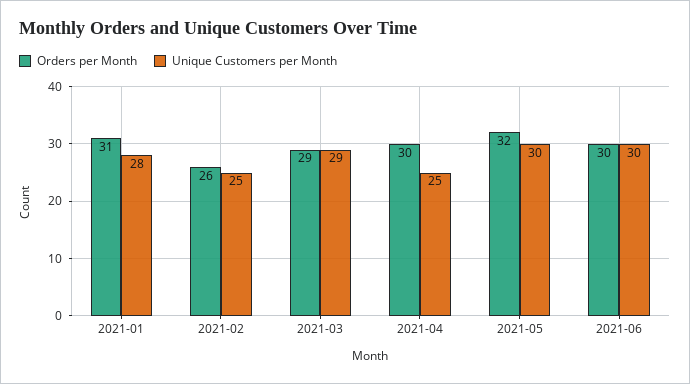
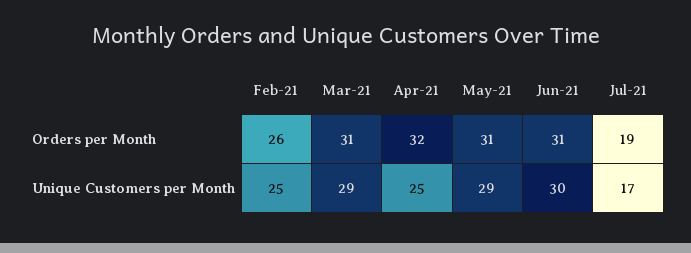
Orders per Month, 2021-01: 31 -> none
Unique Customers per Month, 2021-01: 28 -> none
Orders per Month, 2021-03: 29 -> 31
Orders per Month, 2021-04: 30 -> 32
Orders per Month, 2021-05: 32 -> 31
Unique Customers per Month, 2021-05: 30 -> 29
Orders per Month, 2021-06: 30 -> 31
Orders per Month, Jul-21: none -> 19
Unique Customers per Month, Jul-21: none -> 17

